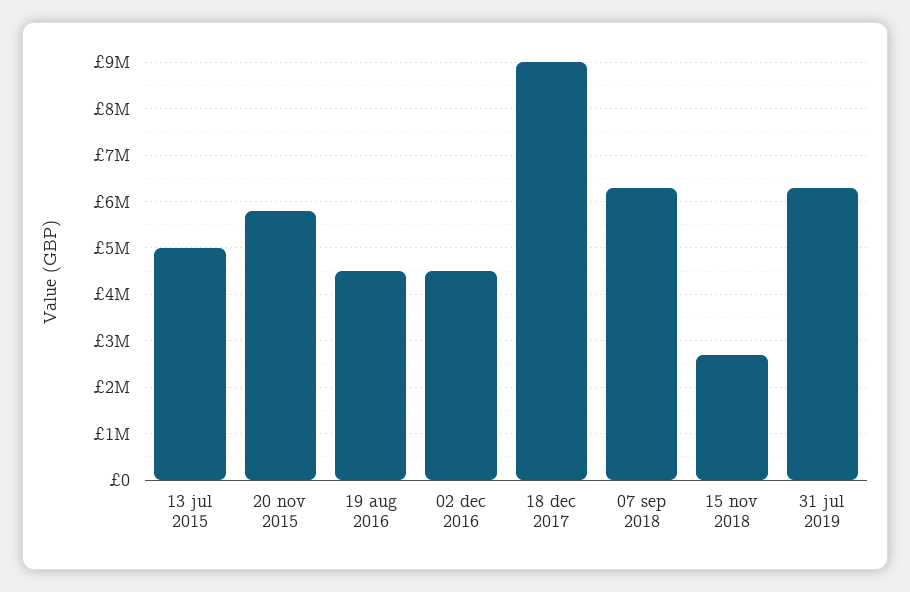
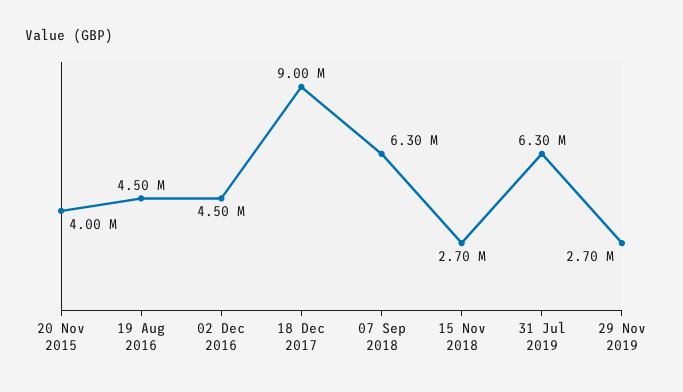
13 jul 2015: 5000000 -> none
20 nov 2015: 5800000 -> 4000000
29 Nov 2019: none -> 2700000

